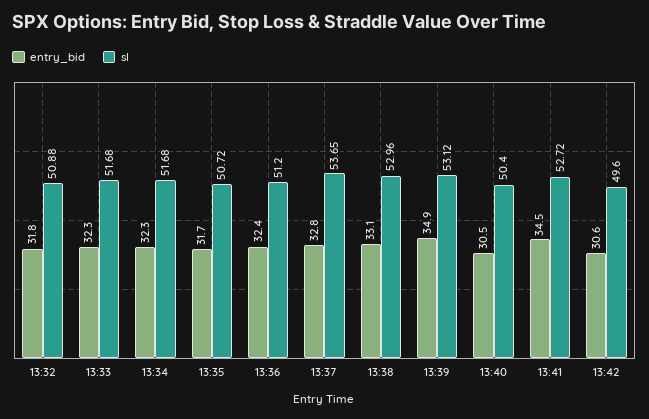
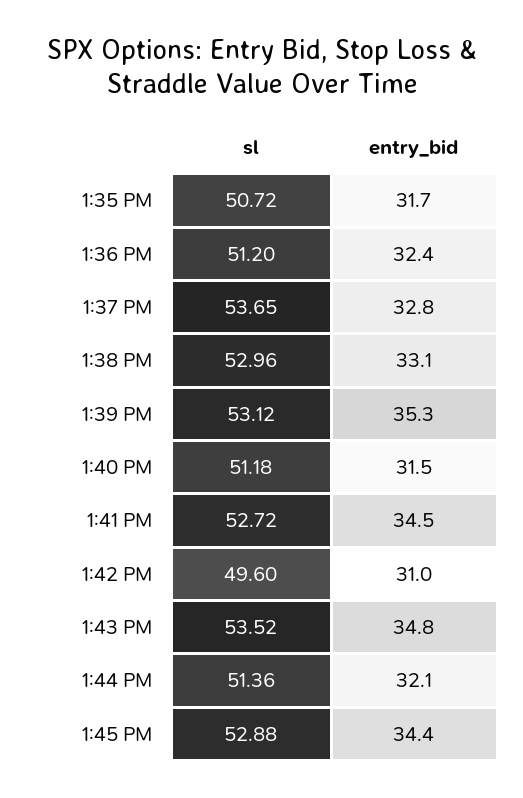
entry_bid, 13:32: 31.8 -> none
sl, 13:32: 50.88 -> none
entry_bid, 13:33: 32.3 -> none
sl, 13:33: 51.68 -> none
entry_bid, 13:34: 32.3 -> none
sl, 13:34: 51.68 -> none
entry_bid, 13:39: 34.9 -> 35.3
entry_bid, 13:40: 30.5 -> 31.5
sl, 13:40: 50.4 -> 51.18
entry_bid, 13:42: 30.6 -> 31
sl, 1:43 PM: none -> 53.52
entry_bid, 1:43 PM: none -> 34.8
sl, 1:44 PM: none -> 51.36
entry_bid, 1:44 PM: none -> 32.1
sl, 1:45 PM: none -> 52.88
entry_bid, 1:45 PM: none -> 34.4

